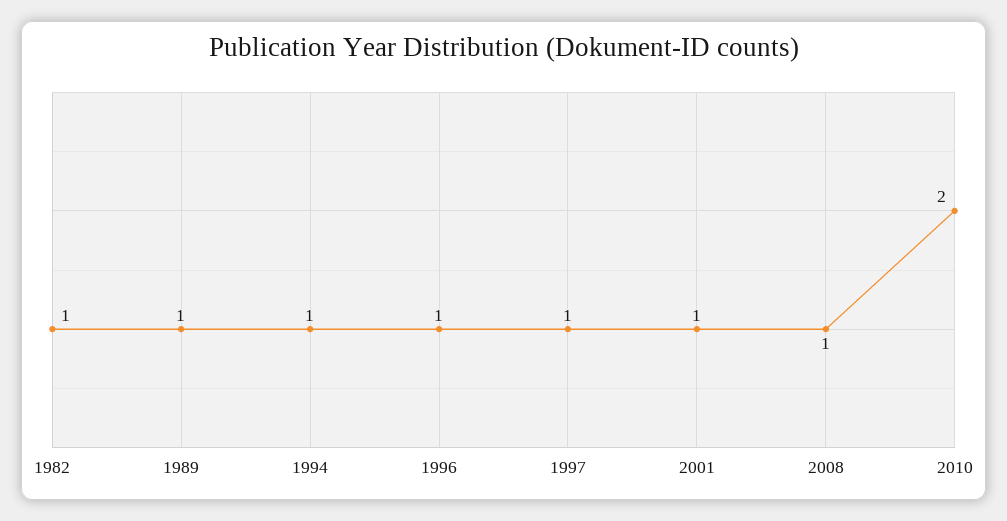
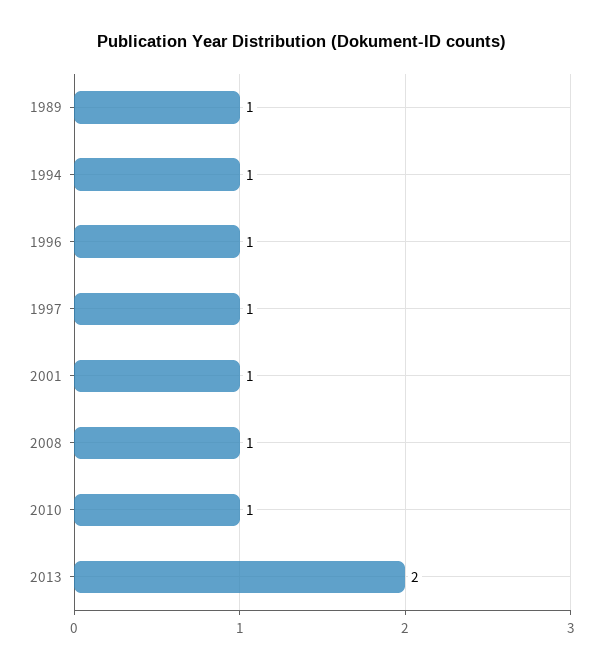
1982: 1 -> none
2010: 2 -> 1
2013: none -> 2

